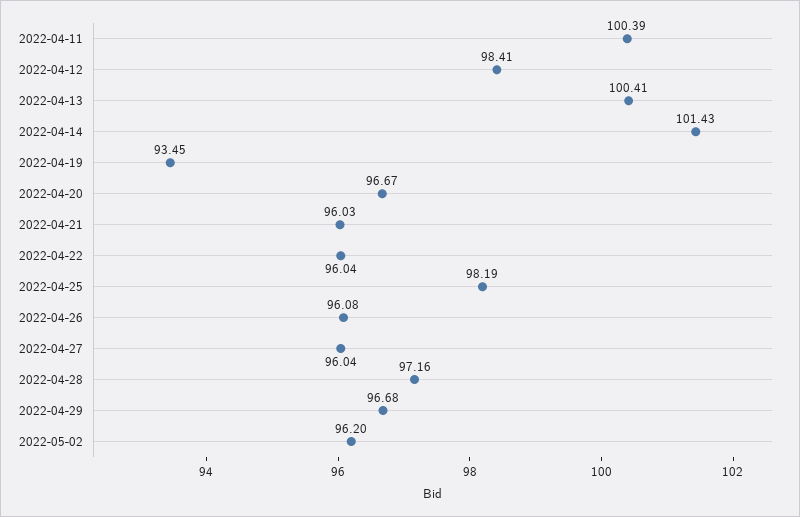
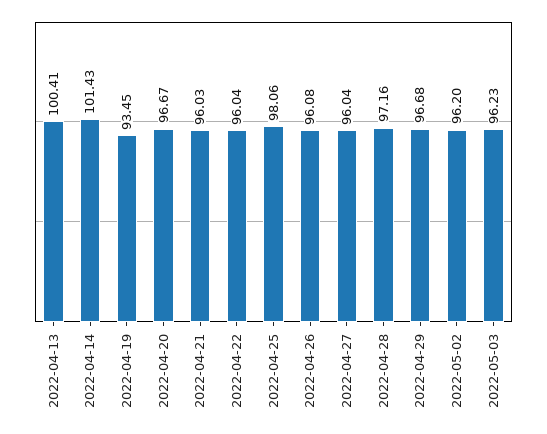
2022-04-11: 100.39 -> none
2022-04-12: 98.41 -> none
2022-04-25: 98.19 -> 98.06
2022-05-03: none -> 96.23

